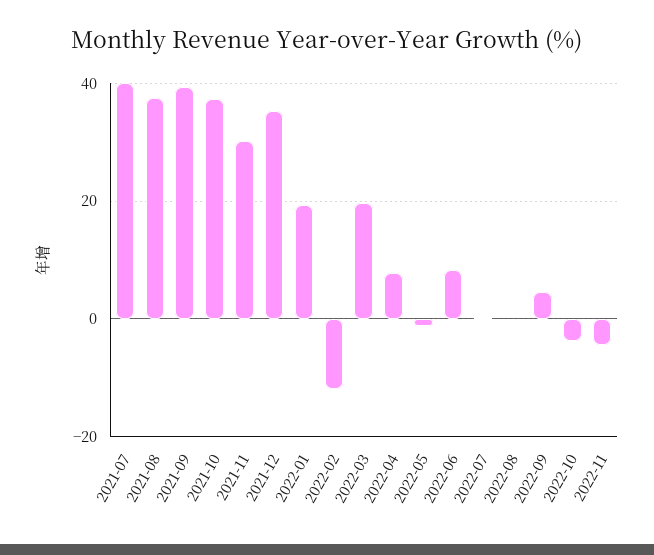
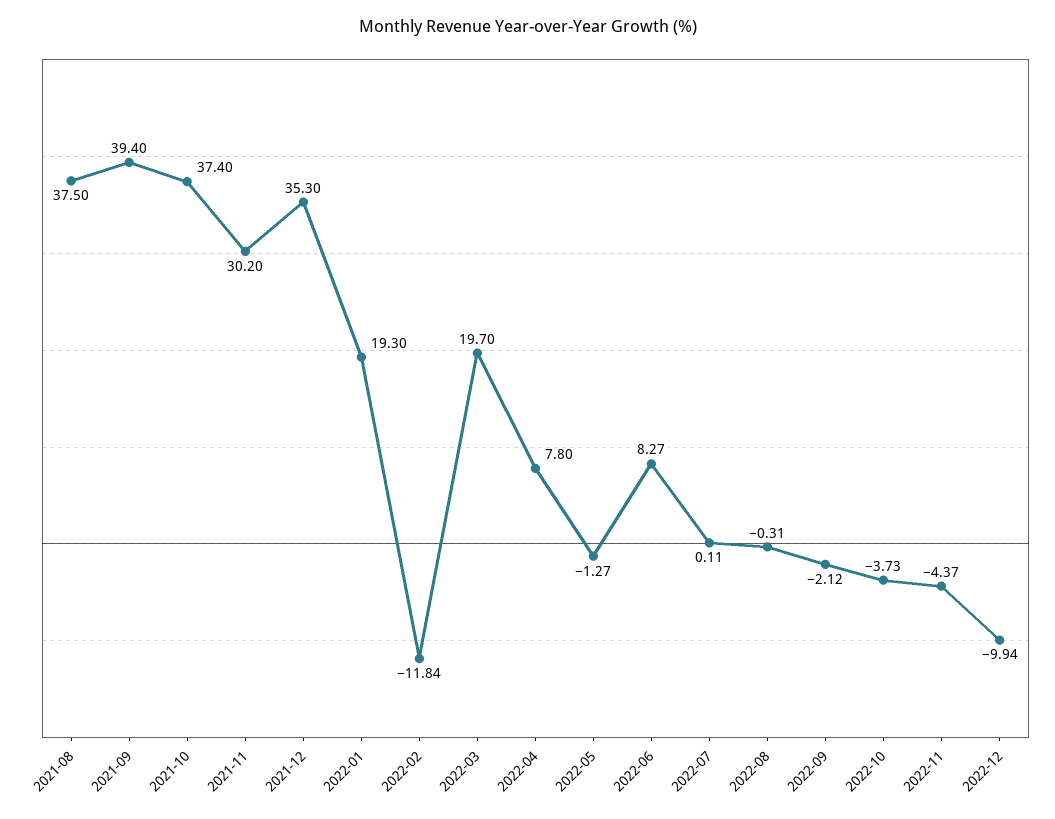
2021-07: 40 -> none
2022-09: 4 -> -2.12
2022-12: none -> -9.94

